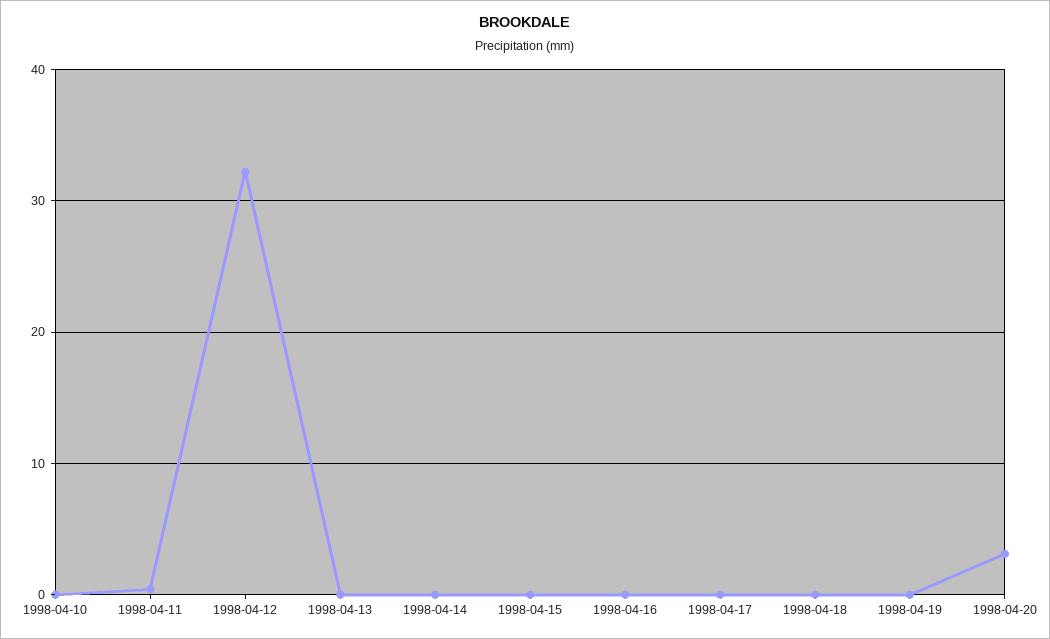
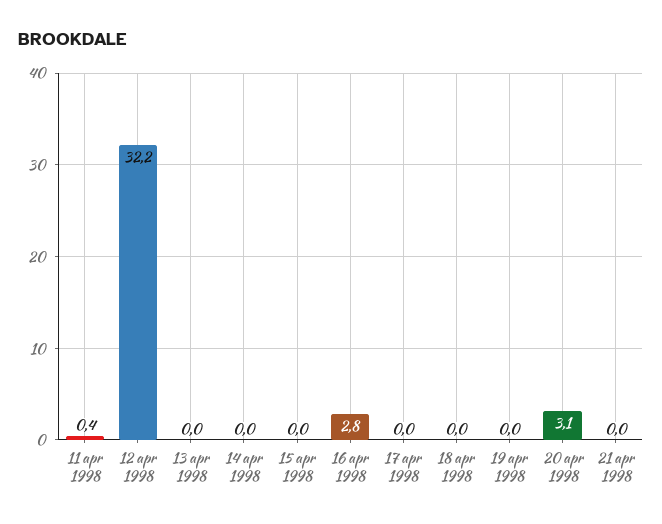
1998-04-10: 0 -> none
1998-04-16: 0 -> 2.8
21 apr 1998: none -> 0

